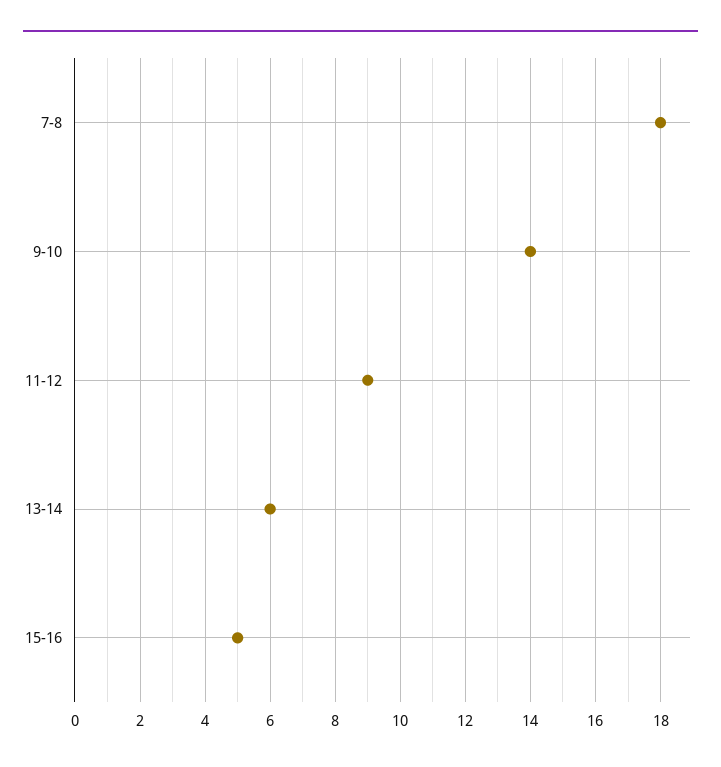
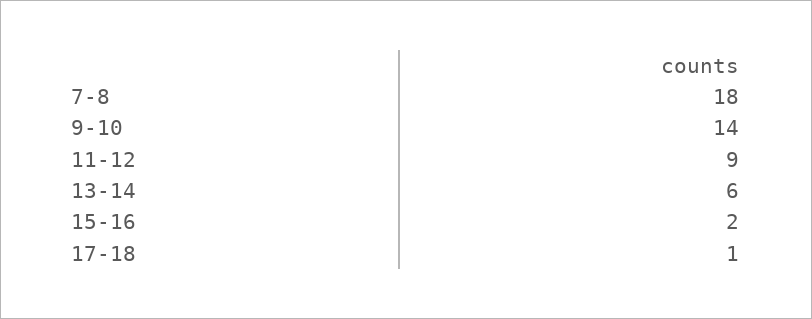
15-16: 5 -> 2
17-18: none -> 1

